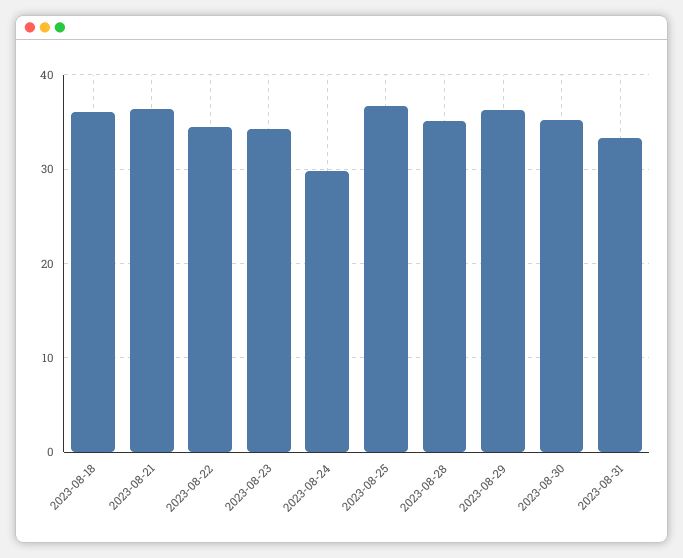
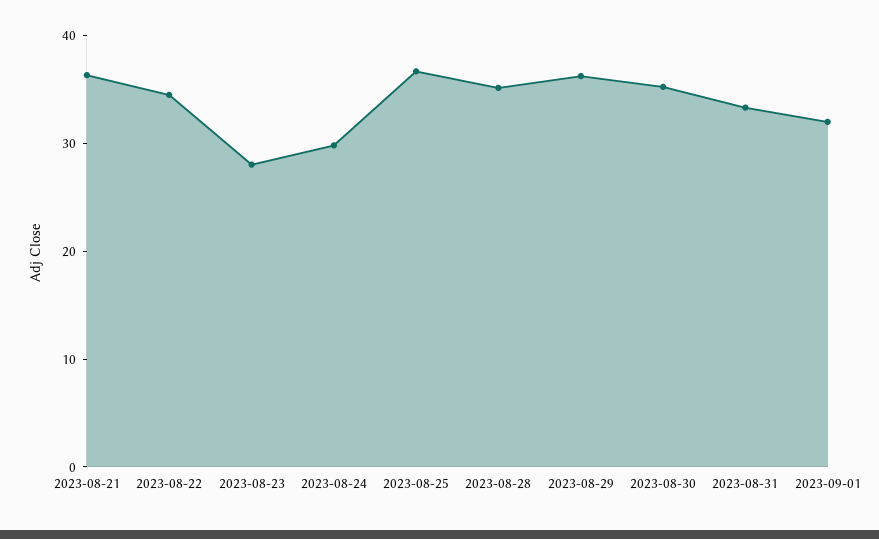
2023-08-18: 36 -> none
2023-08-23: 34 -> 28
2023-09-01: none -> 32

